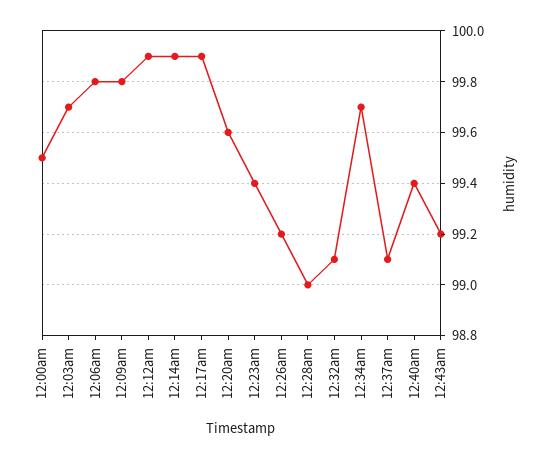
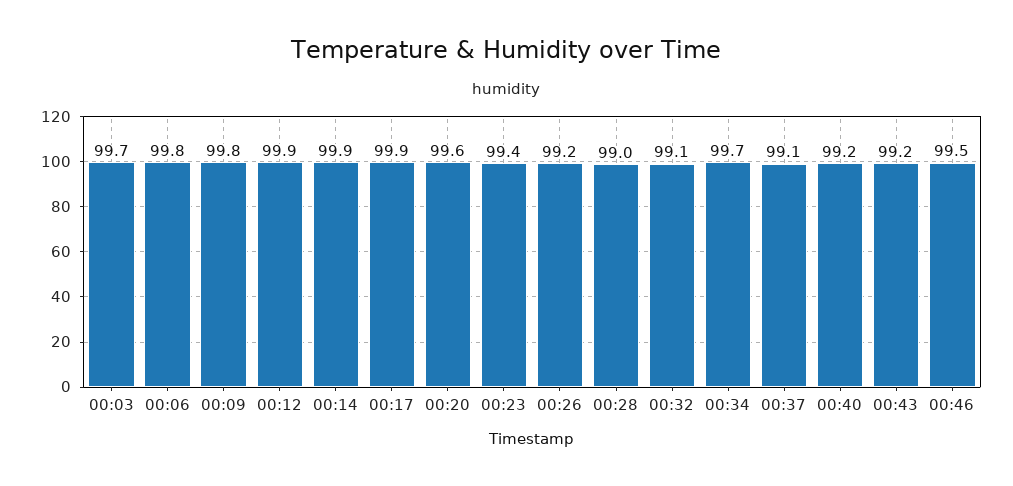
12:00am: 99.5 -> none
12:40am: 99.4 -> 99.2
00:46: none -> 99.5

